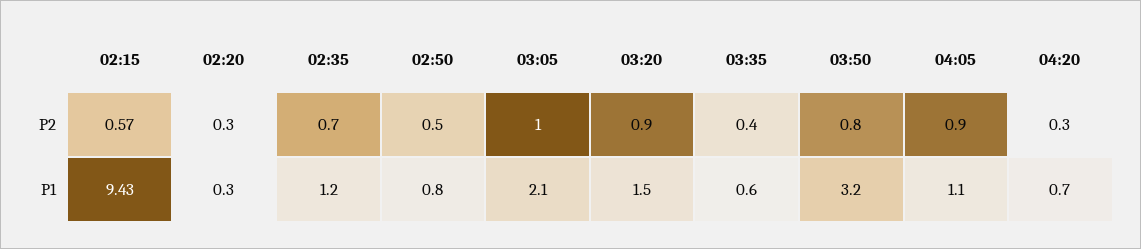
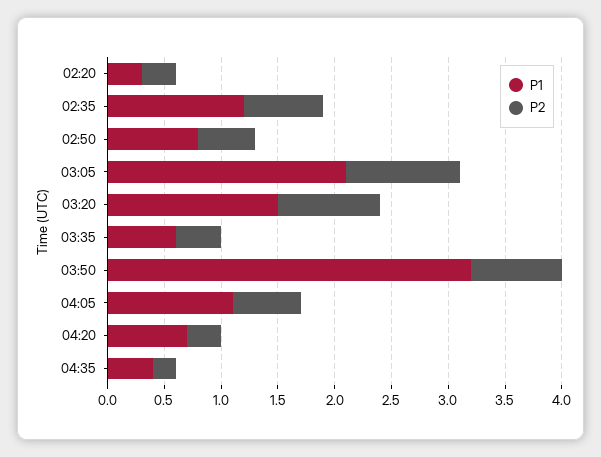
P2, 02:15: 0.57 -> none
P2, 04:05: 0.9 -> 0.6
P1, 02:15: 9.43 -> none
P1, 04:35: none -> 0.4
P2, 04:35: none -> 0.2

